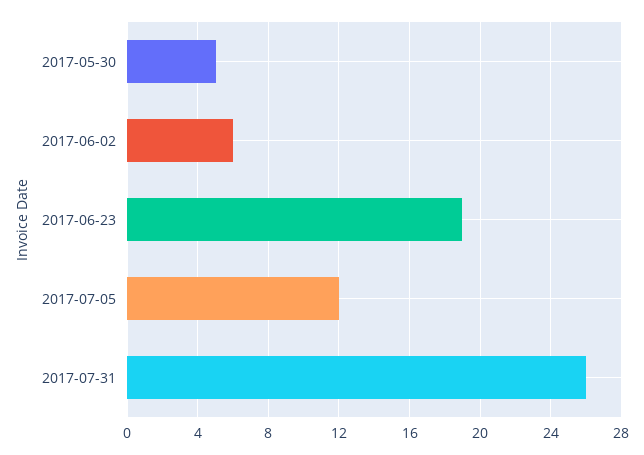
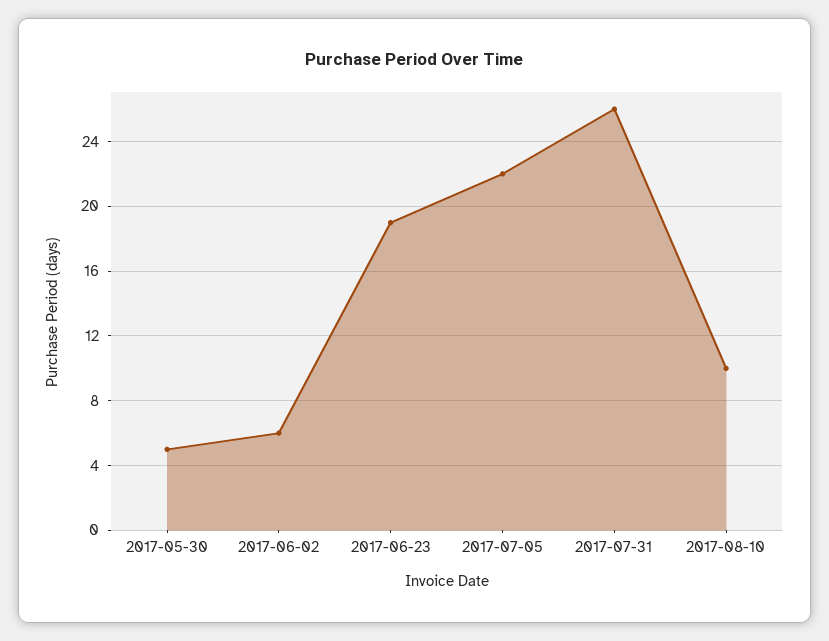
2017-07-05: 12 -> 22
2017-08-10: none -> 10

